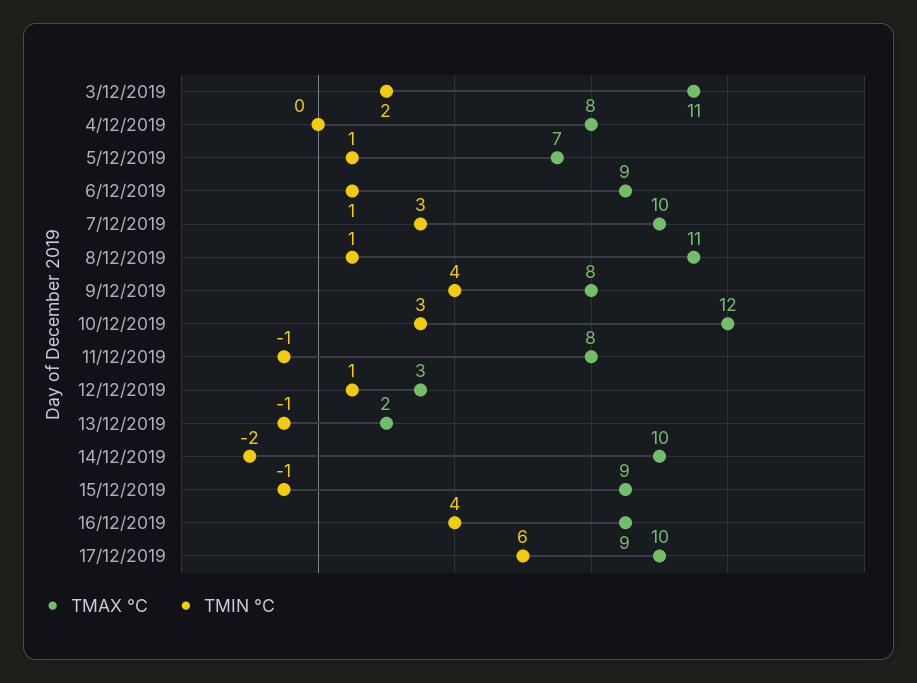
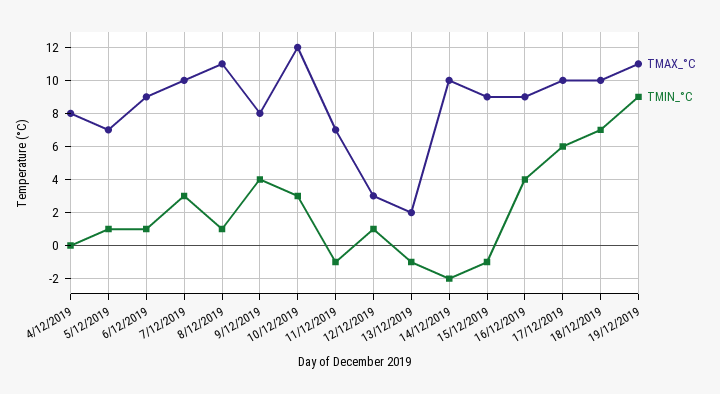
TMAX °C, 3/12/2019: 11 -> none
TMIN °C, 3/12/2019: 2 -> none
TMAX °C, 11/12/2019: 8 -> 7
TMAX °C, 18/12/2019: none -> 10
TMIN °C, 18/12/2019: none -> 7
TMAX °C, 19/12/2019: none -> 11
TMIN °C, 19/12/2019: none -> 9

